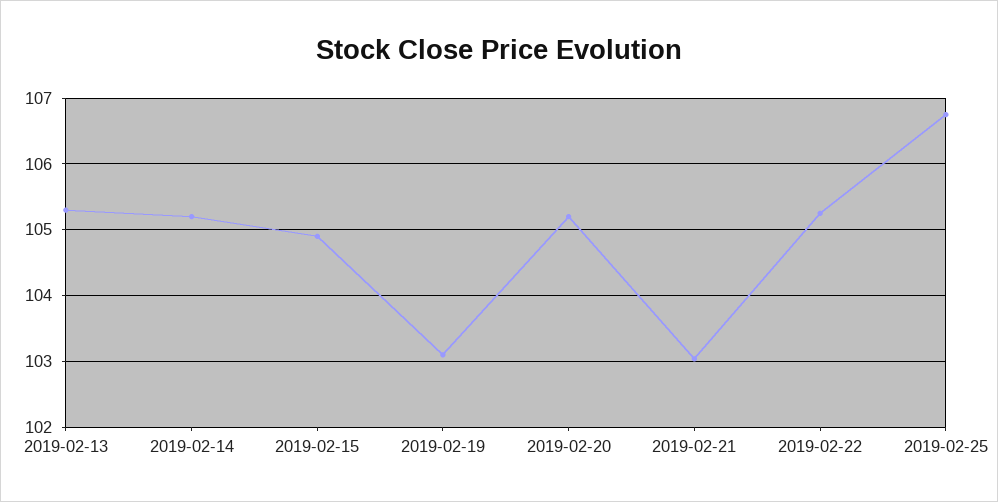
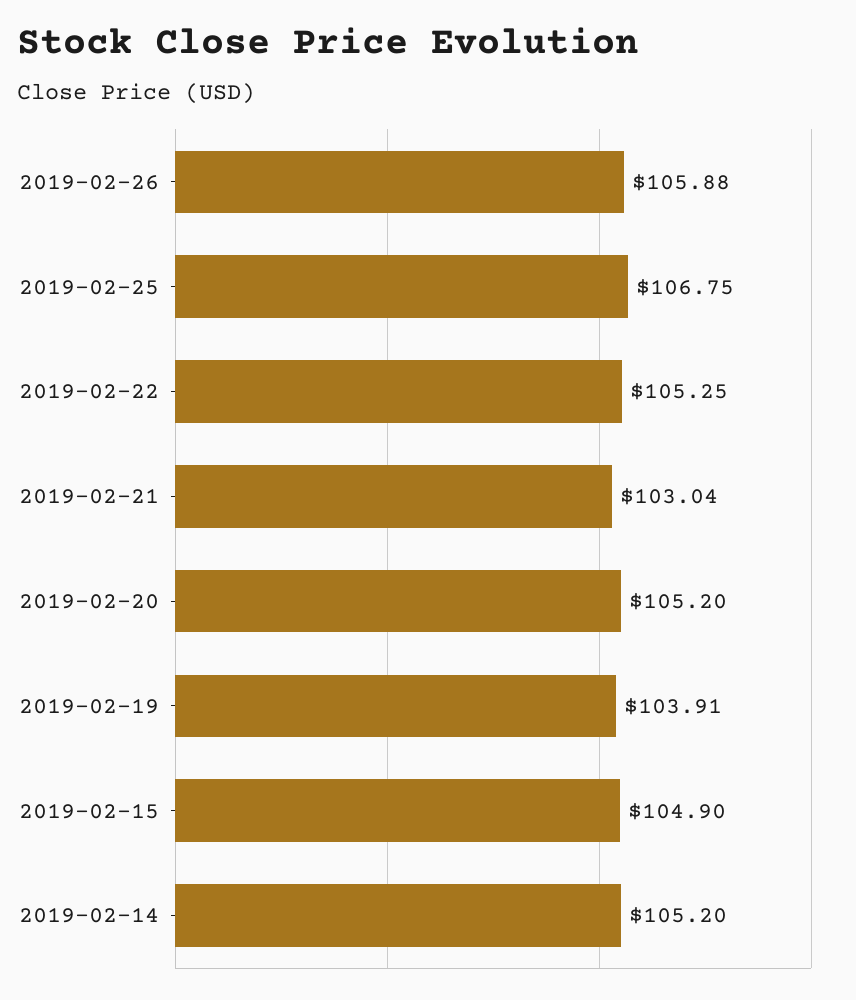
2019-02-13: 105.3 -> none
2019-02-19: 103.1 -> 103.91
2019-02-26: none -> 105.88

